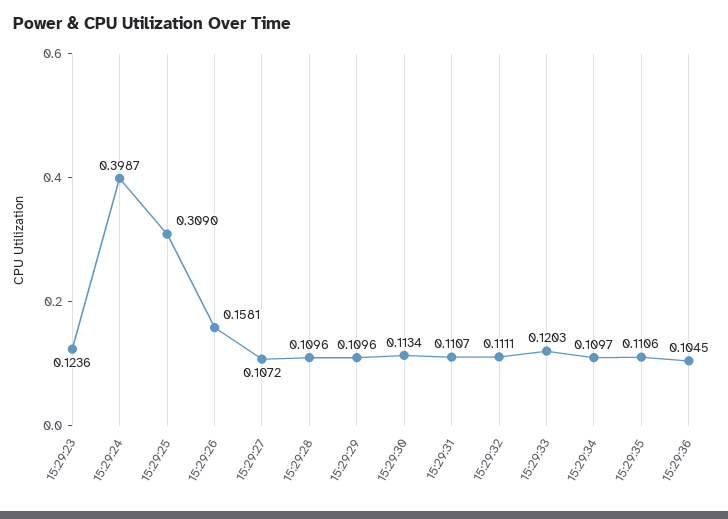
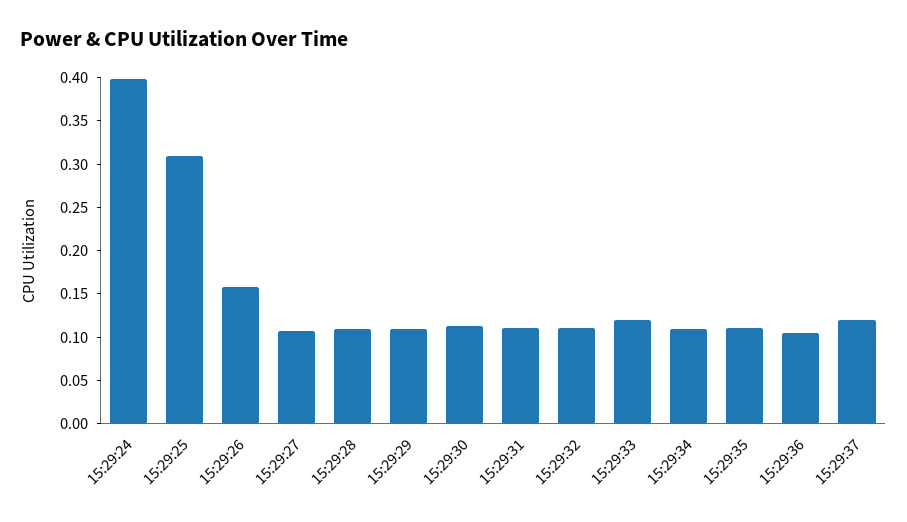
15:29:23: 0.1236 -> none
15:29:37: none -> 0.12

